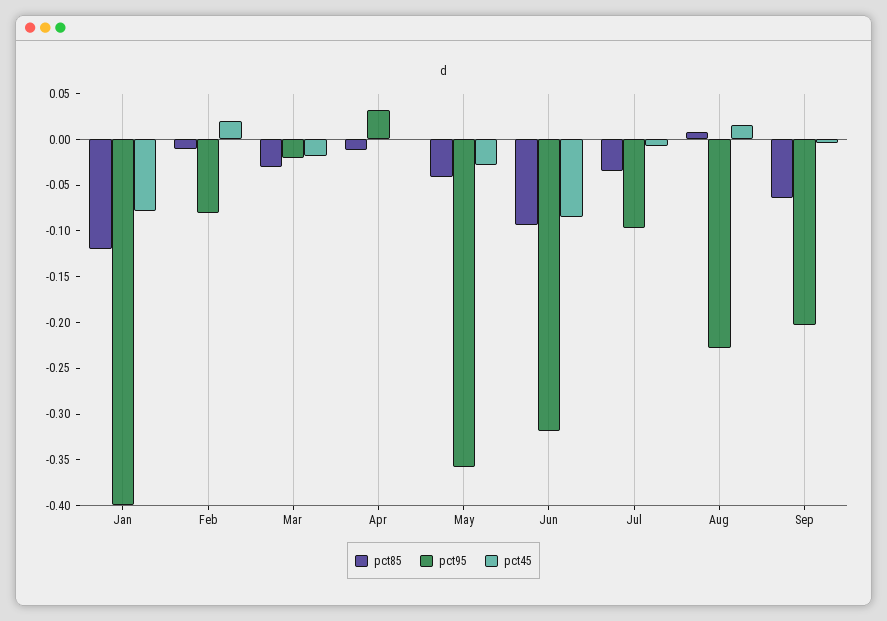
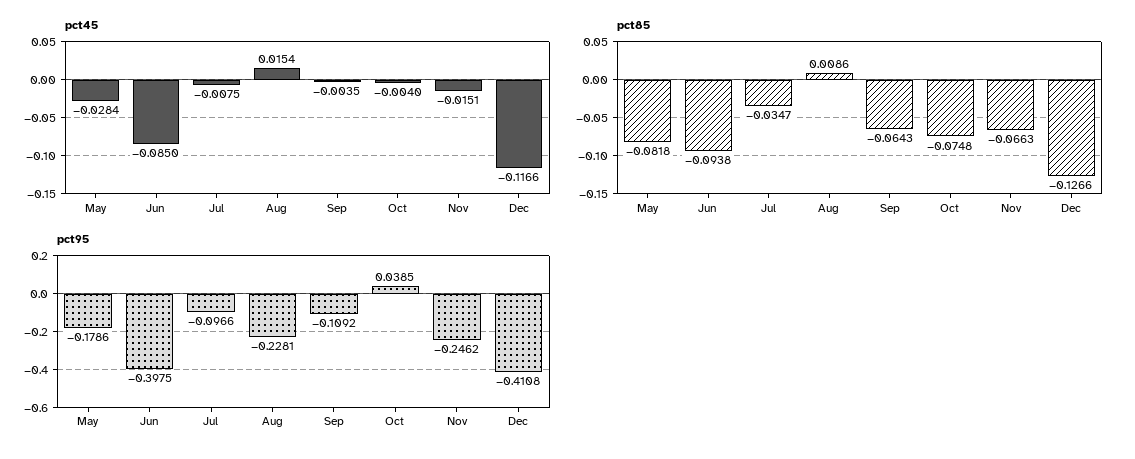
pct85, Jan: -0.12 -> none
pct95, Jan: -0.4 -> none
pct45, Jan: -0.08 -> none
pct85, Feb: -0.01 -> none
pct95, Feb: -0.08 -> none
pct45, Feb: 0.02 -> none
pct85, Mar: -0.03 -> none
pct95, Mar: -0.02 -> none
pct45, Mar: -0.02 -> none
pct85, Apr: -0.01 -> none
pct95, Apr: 0.03 -> none
pct45, Apr: 0 -> none
pct85, May: -0.04 -> -0.0818
pct95, May: -0.36 -> -0.1786
pct95, Jun: -0.32 -> -0.3975
pct95, Sep: -0.2 -> -0.1092
pct45, Oct: none -> -0.004
pct45, Nov: none -> -0.0151
pct45, Dec: none -> -0.1166
pct85, Oct: none -> -0.0748
pct85, Nov: none -> -0.0663
pct85, Dec: none -> -0.1266
pct95, Oct: none -> 0.0385
pct95, Nov: none -> -0.2462
pct95, Dec: none -> -0.4108

